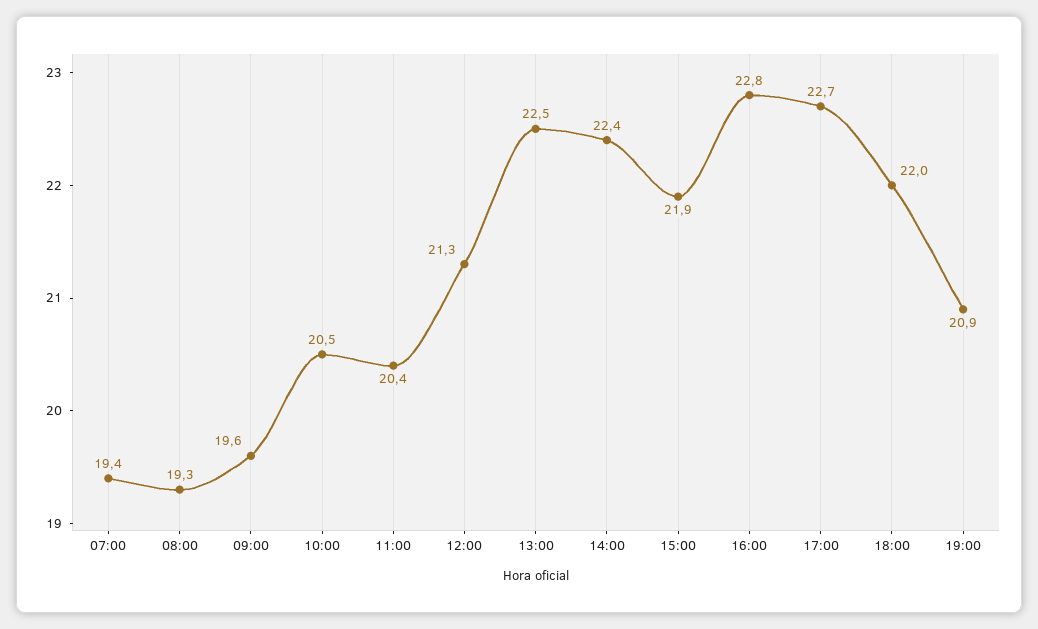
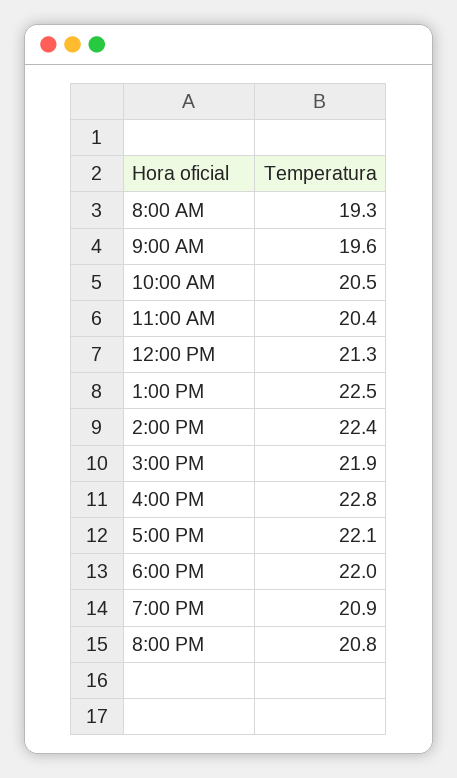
07:00: 19.4 -> none
17:00: 22.7 -> 22.1
8:00 PM: none -> 20.8

